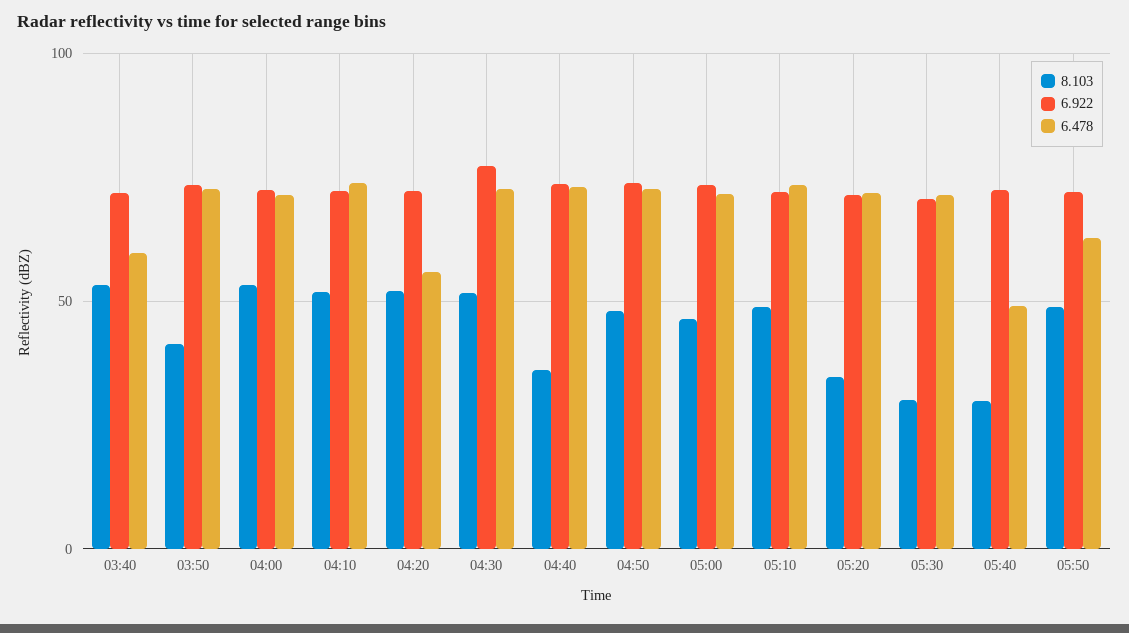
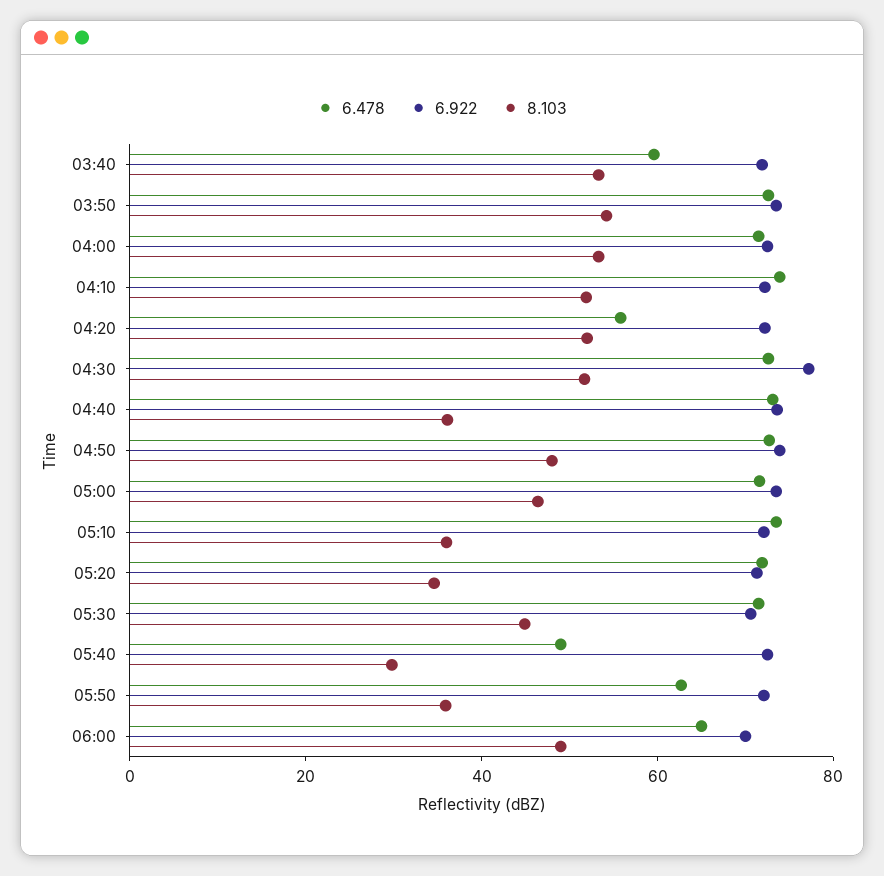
8.103, 03:50: 40 -> 55
8.103, 05:10: 50 -> 35
8.103, 05:30: 30 -> 45
8.103, 05:50: 50 -> 35
6.478, 06:00: none -> 65
6.922, 06:00: none -> 70
8.103, 06:00: none -> 50

